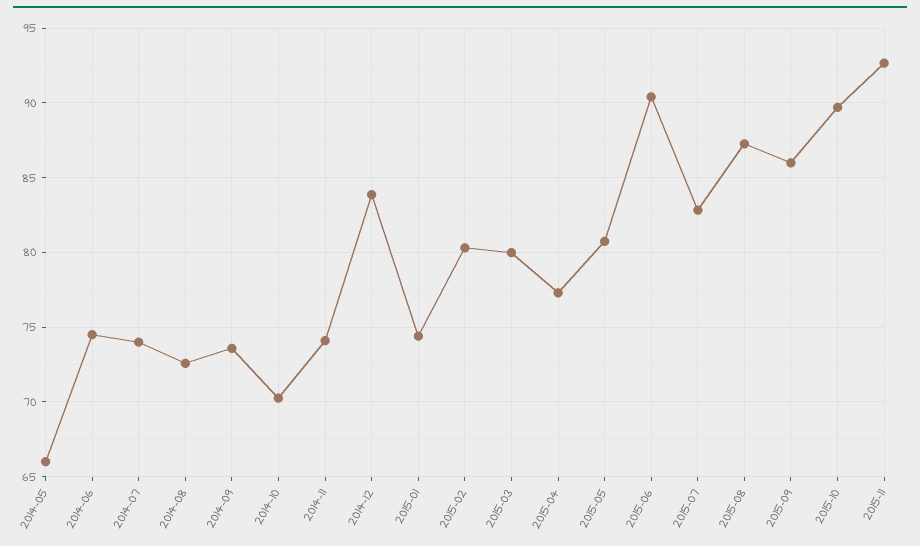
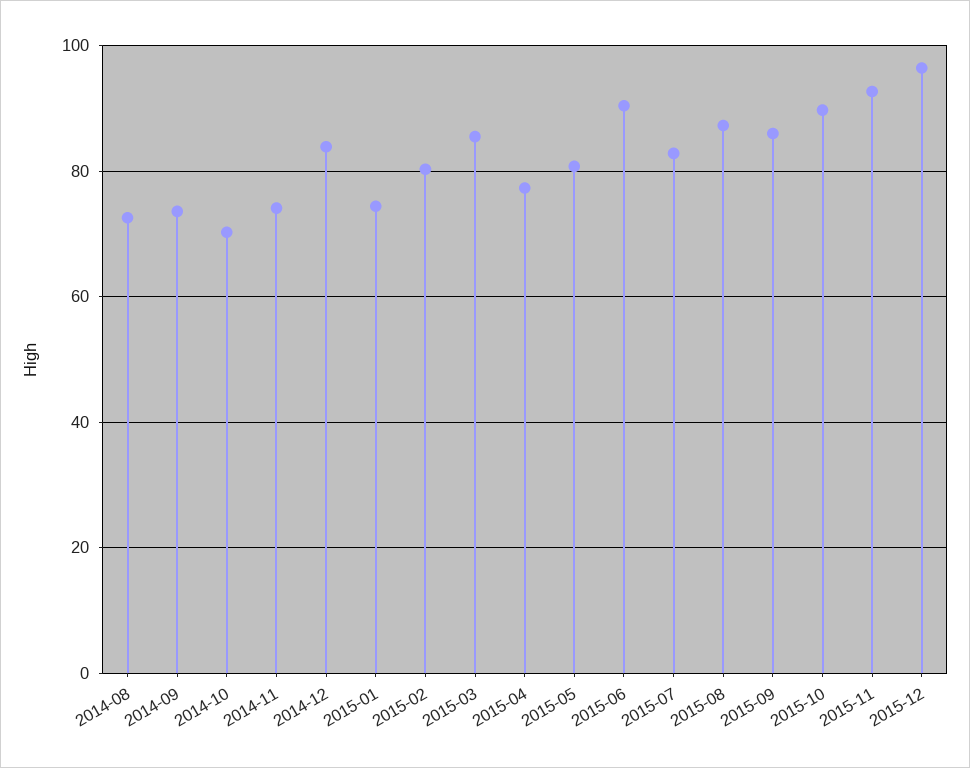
2014-05: 66 -> none
2014-06: 74.5 -> none
2014-07: 74 -> none
2015-03: 80 -> 86
2015-12: none -> 96

